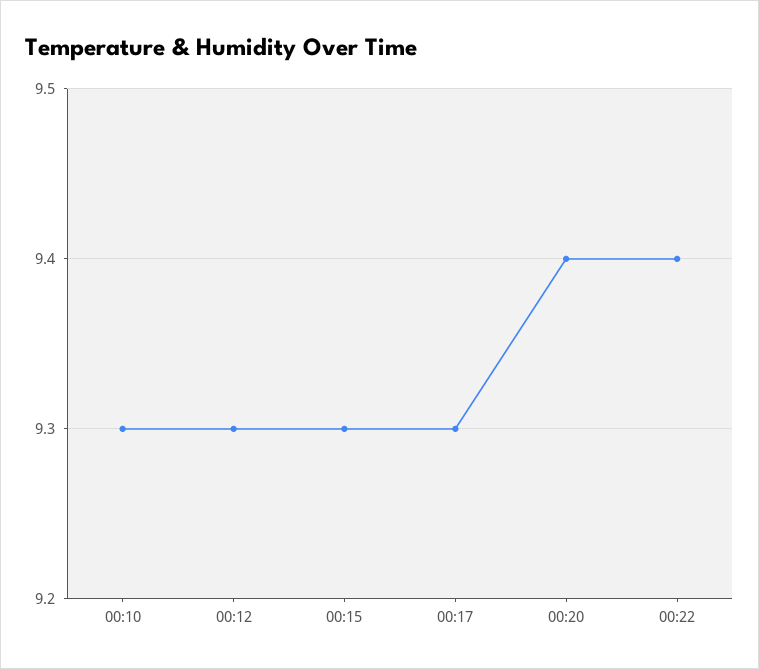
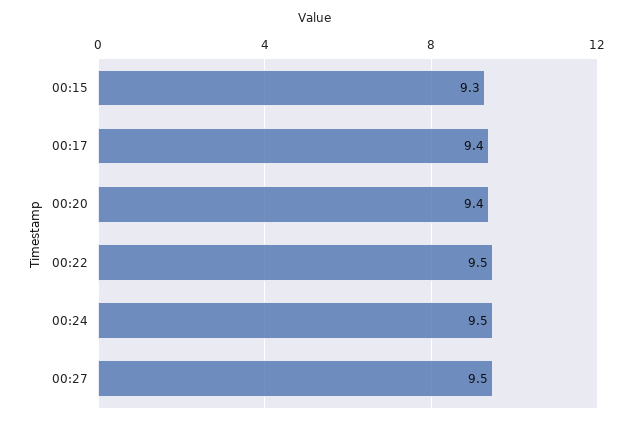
00:10: 9.3 -> none
00:12: 9.3 -> none
00:17: 9.3 -> 9.4
00:22: 9.4 -> 9.5
00:24: none -> 9.5
00:27: none -> 9.5

